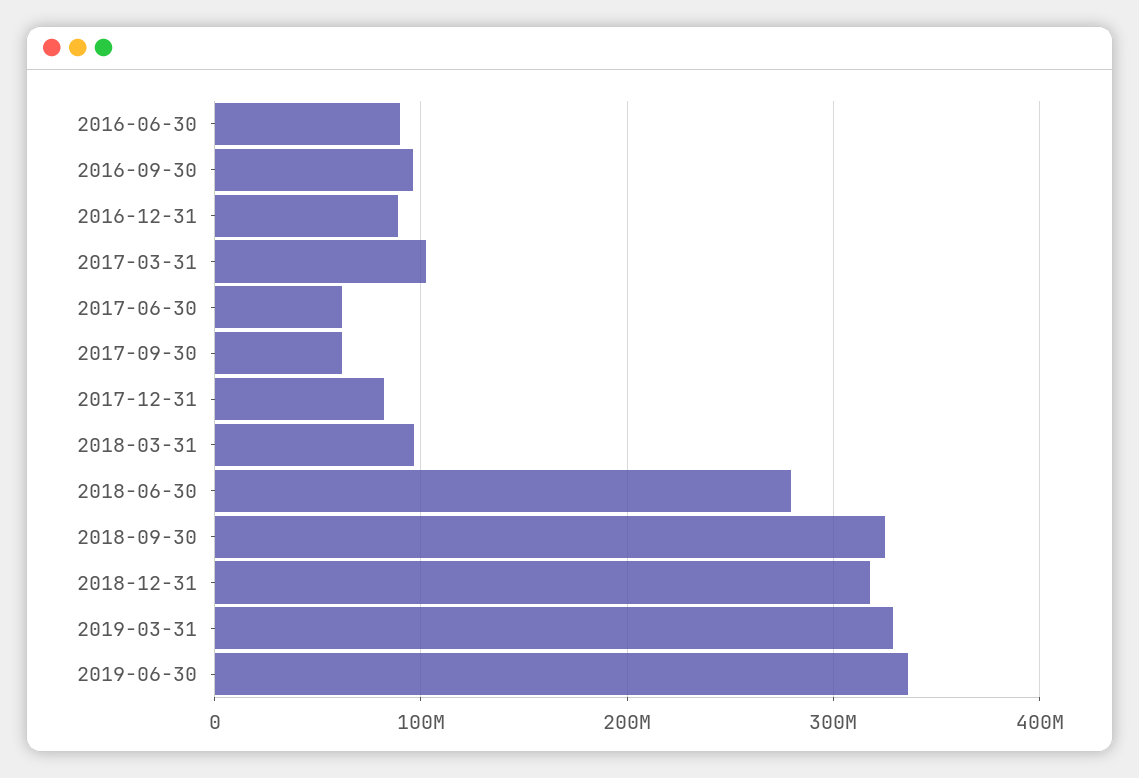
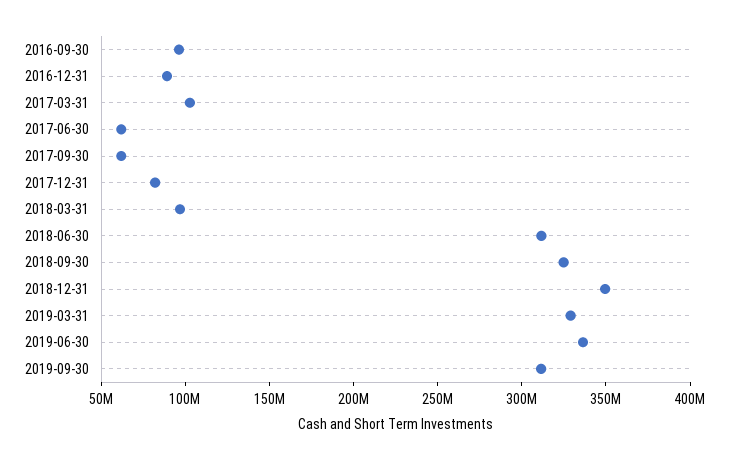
2016-06-30: 90000000 -> none
2018-06-30: 280000000 -> 310000000
2018-12-31: 320000000 -> 350000000
2019-09-30: none -> 310000000

